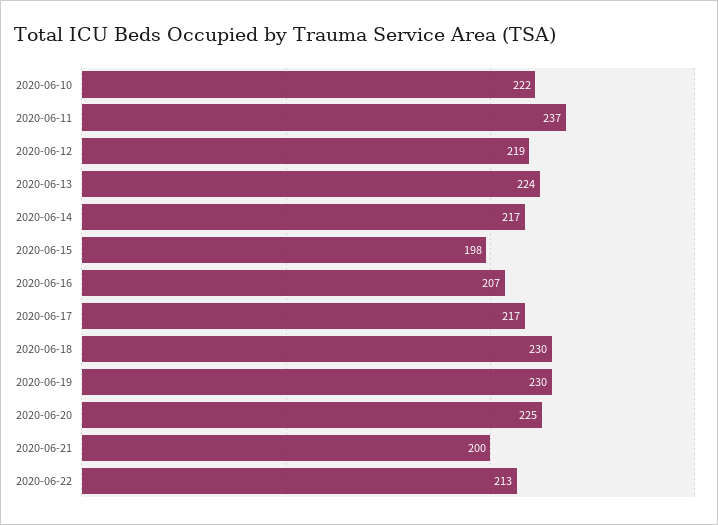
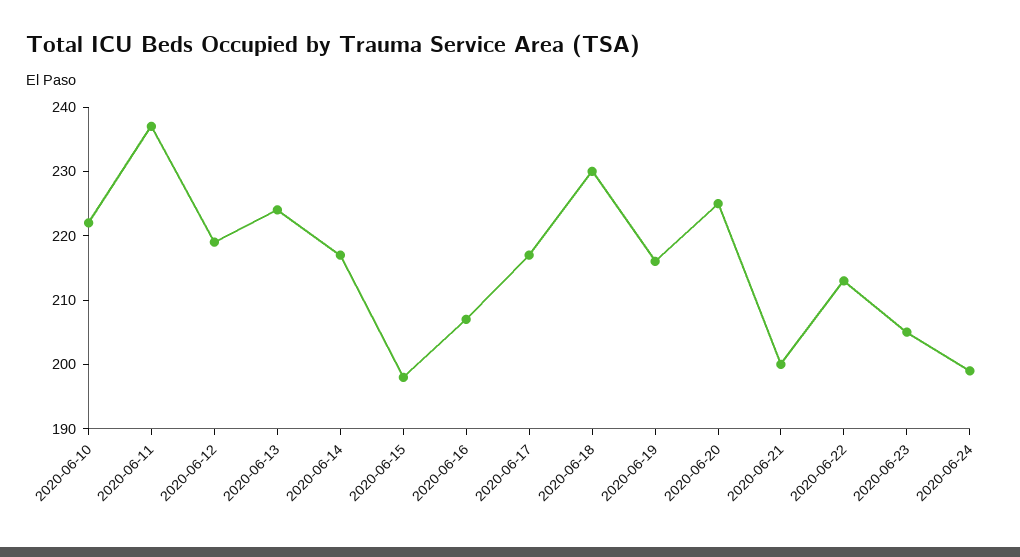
2020-06-19: 230 -> 215
2020-06-23: none -> 205
2020-06-24: none -> 200

